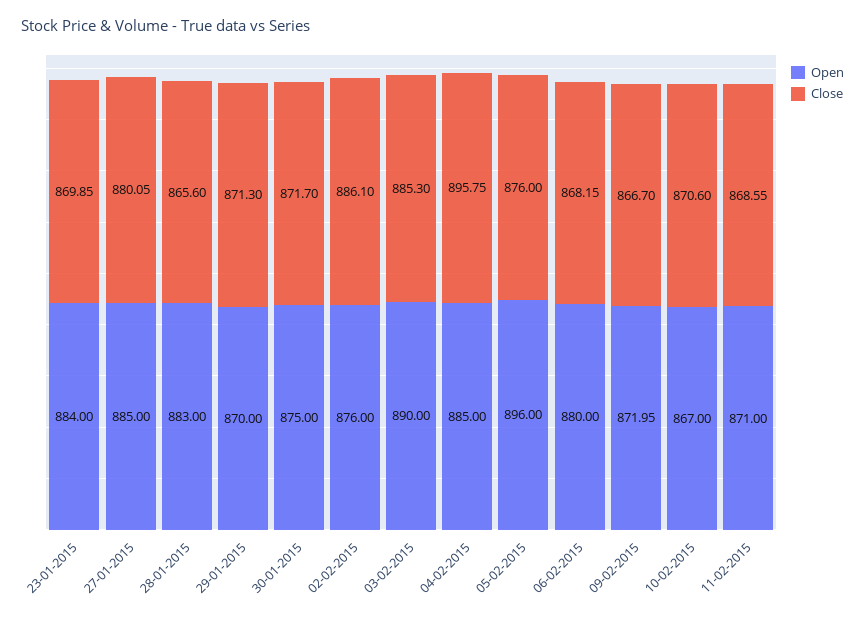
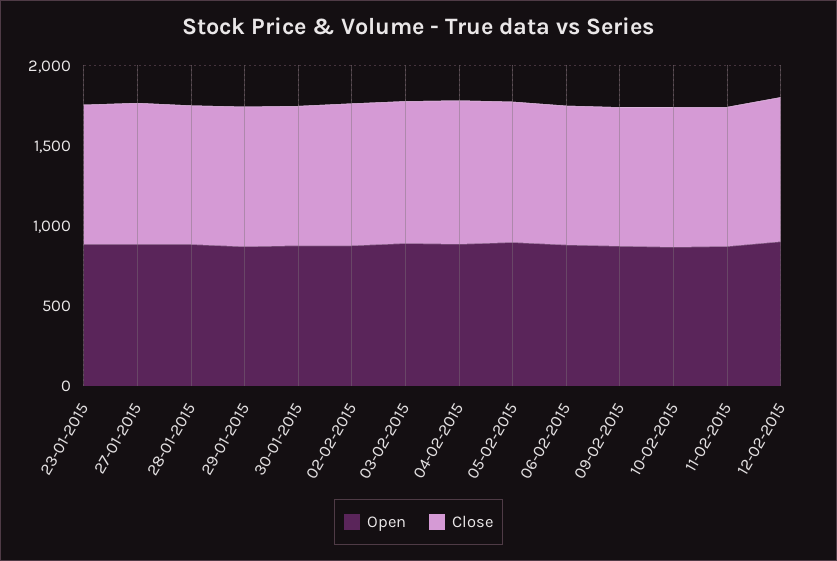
Open, 12-02-2015: none -> 900
Close, 12-02-2015: none -> 900

